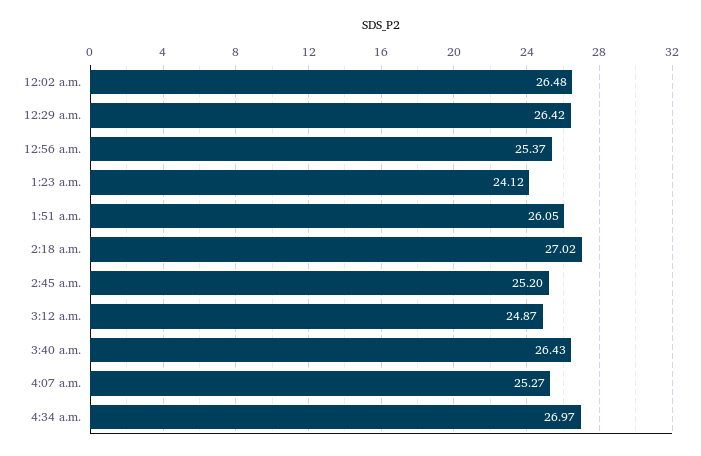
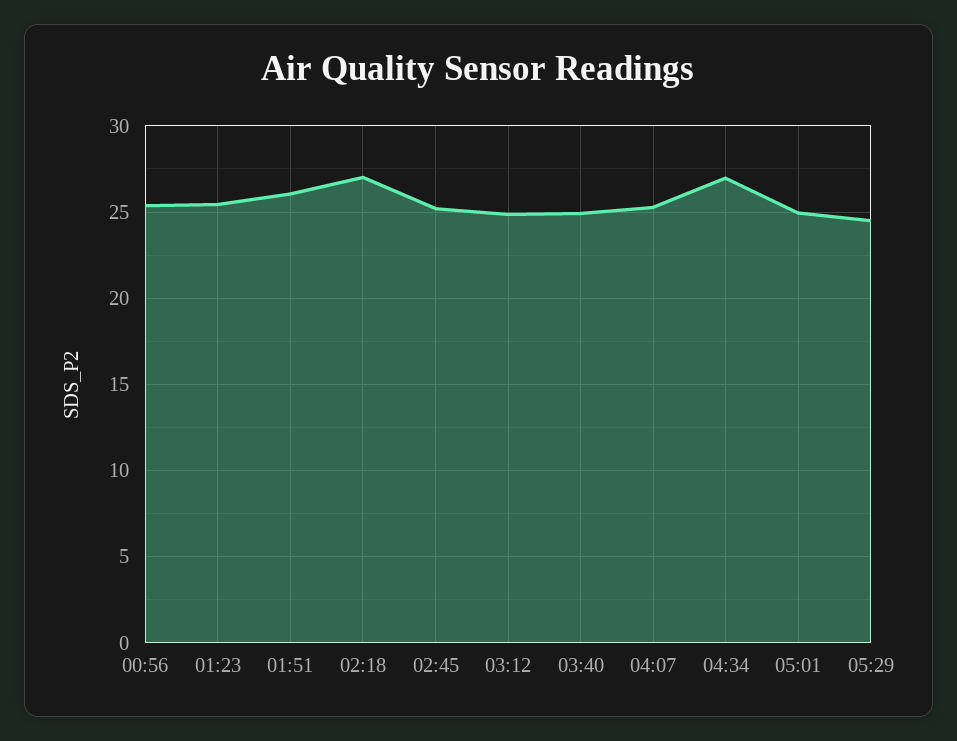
12:02 a.m.: 26.48 -> none
12:29 a.m.: 26.42 -> none
1:23 a.m.: 24.12 -> 25.5
3:40 a.m.: 26.43 -> 25
05:01: none -> 25
05:29: none -> 24.5

